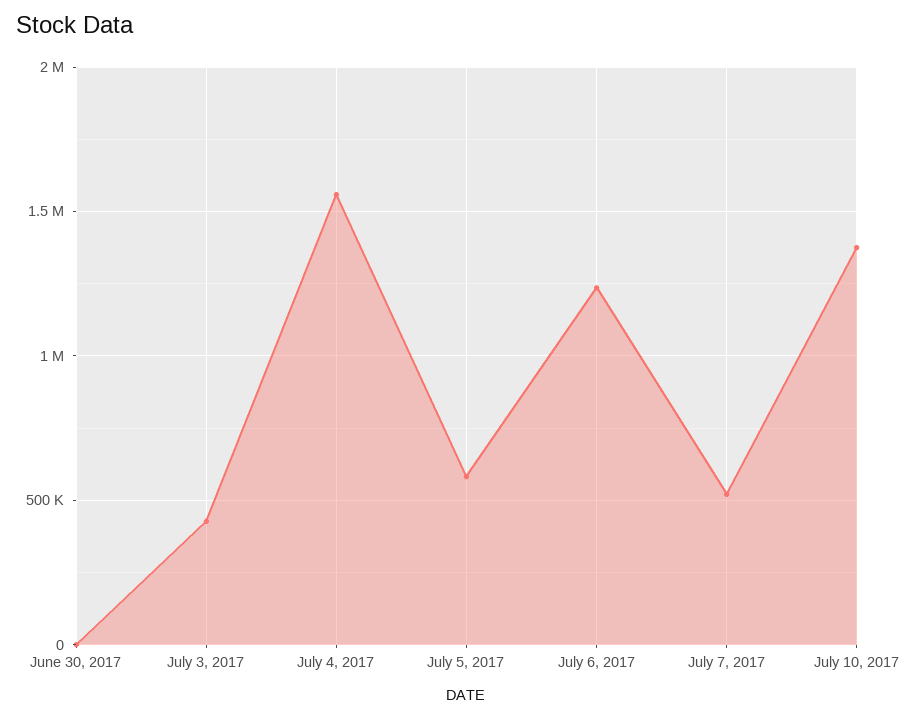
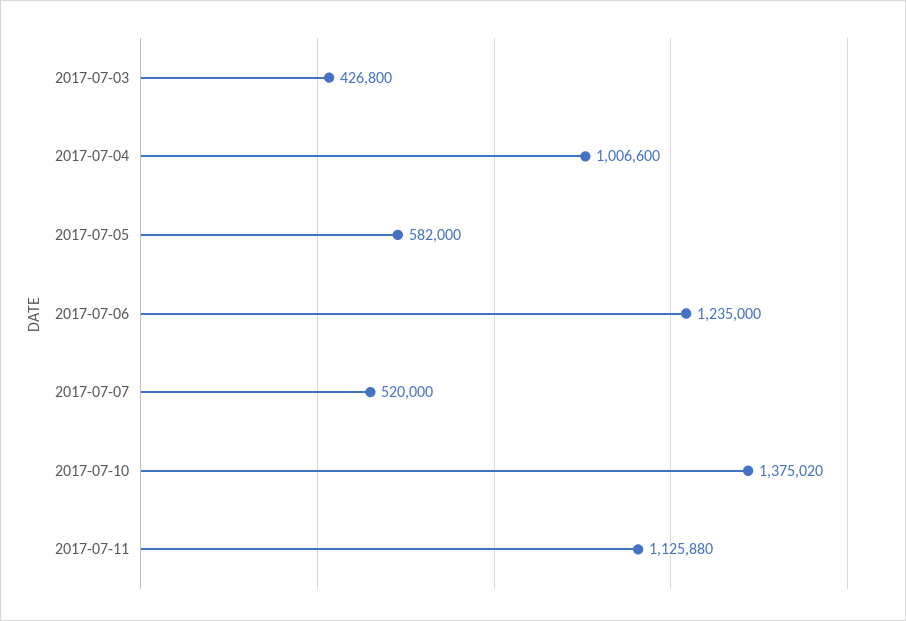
June 30, 2017: 0 -> none
July 4, 2017: 1550000 -> 1006600
2017-07-11: none -> 1125880

